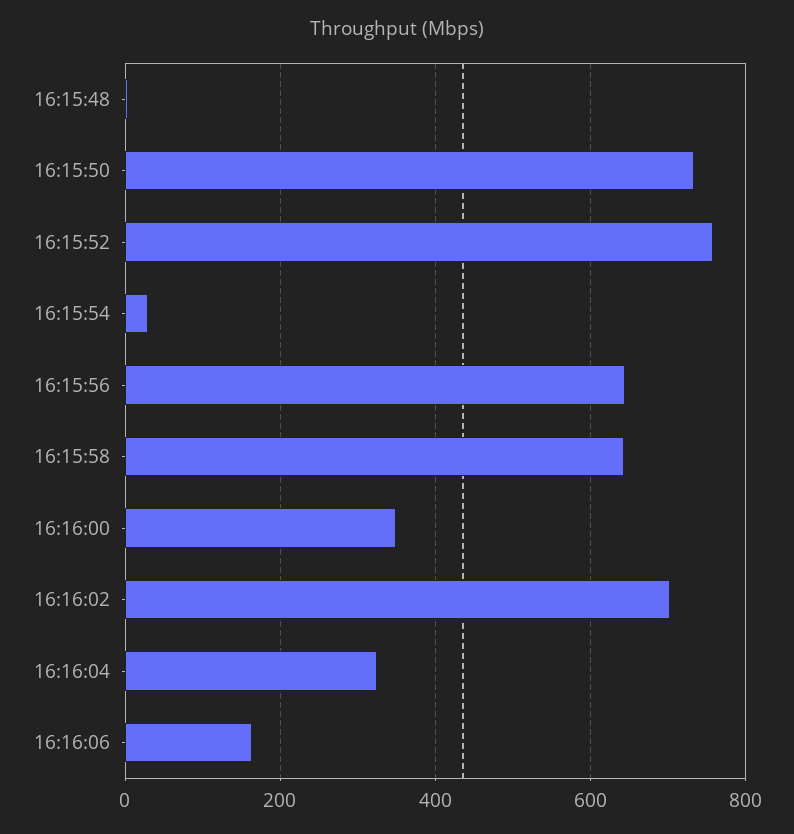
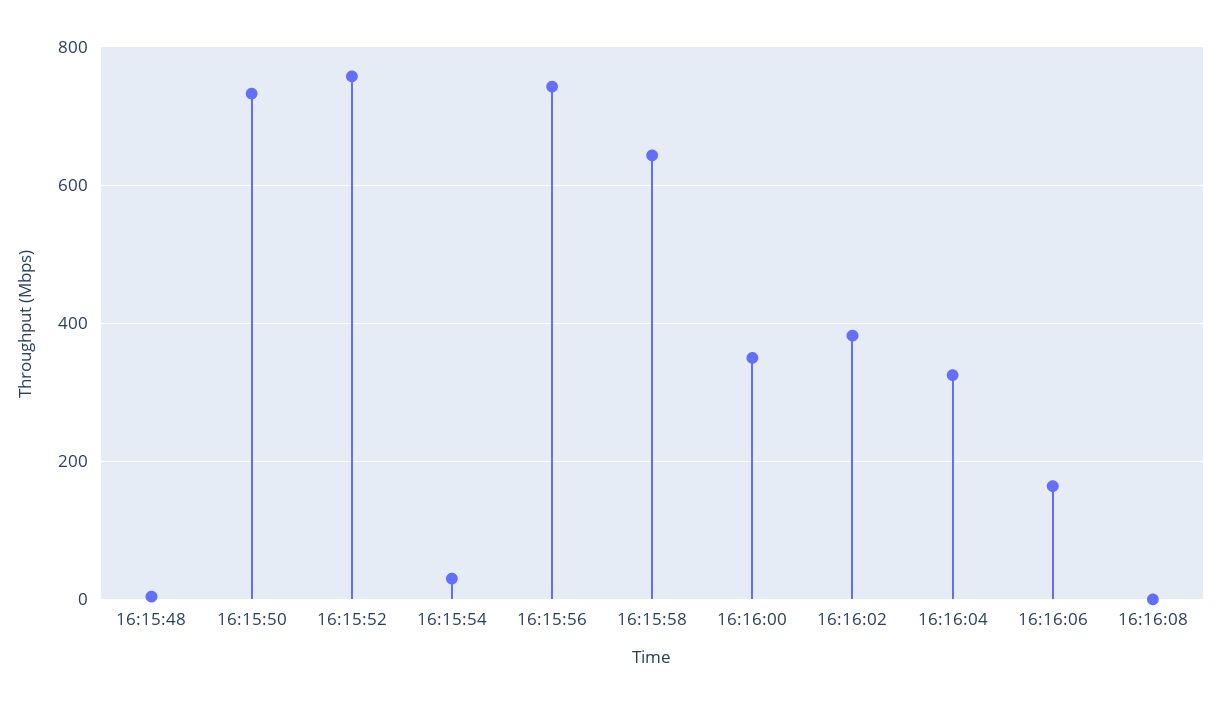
16:15:56: 640 -> 740
16:16:02: 700 -> 380
16:16:08: none -> 0

